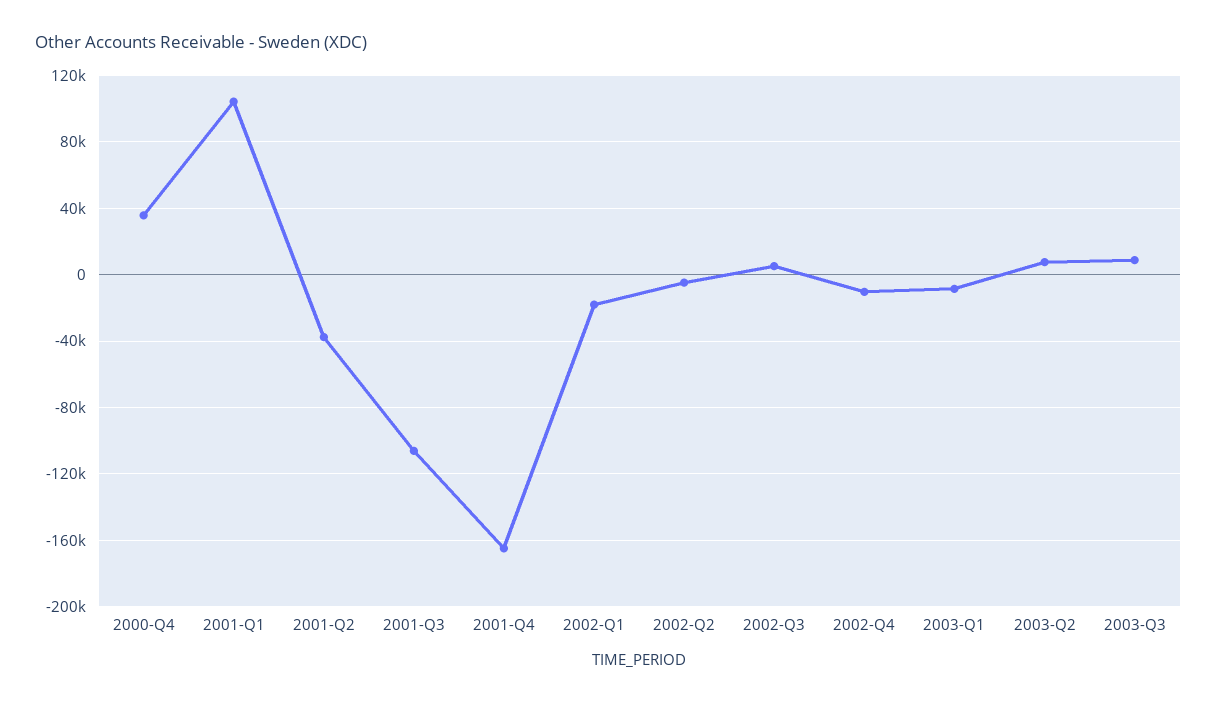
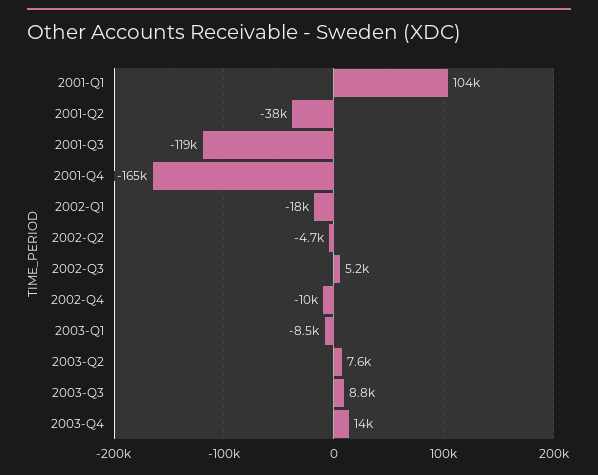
2000-Q4: 35000 -> none
2001-Q3: -105000 -> -119000
2003-Q4: none -> 14000

